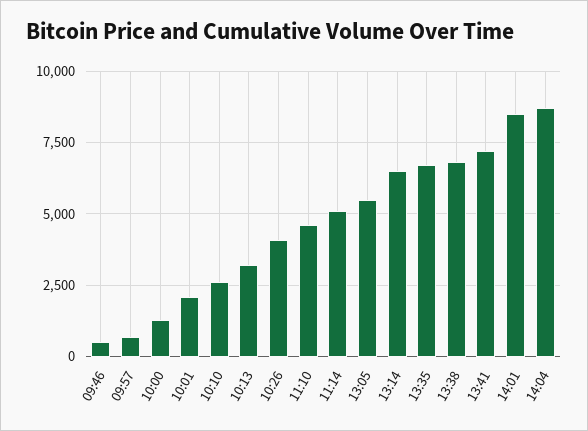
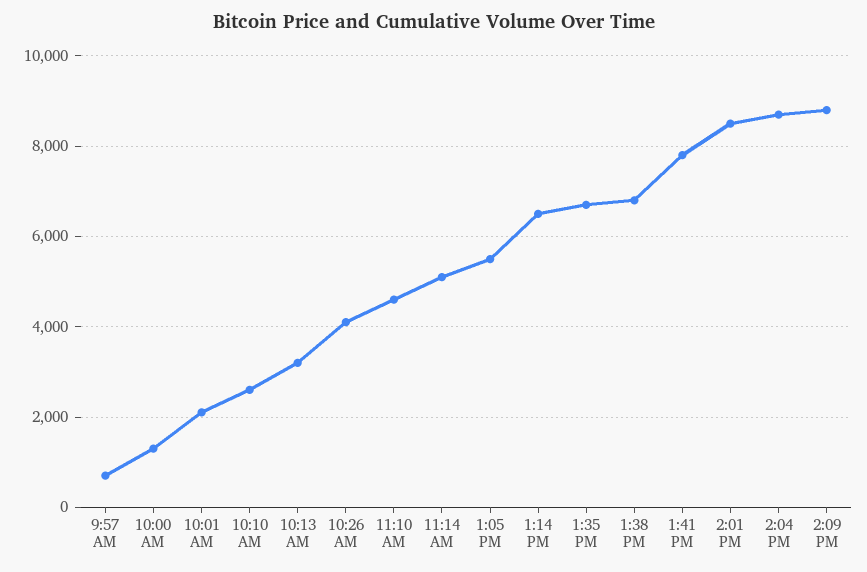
09:46: 500 -> none
13:41: 7250 -> 7800
2:09 PM: none -> 8800

